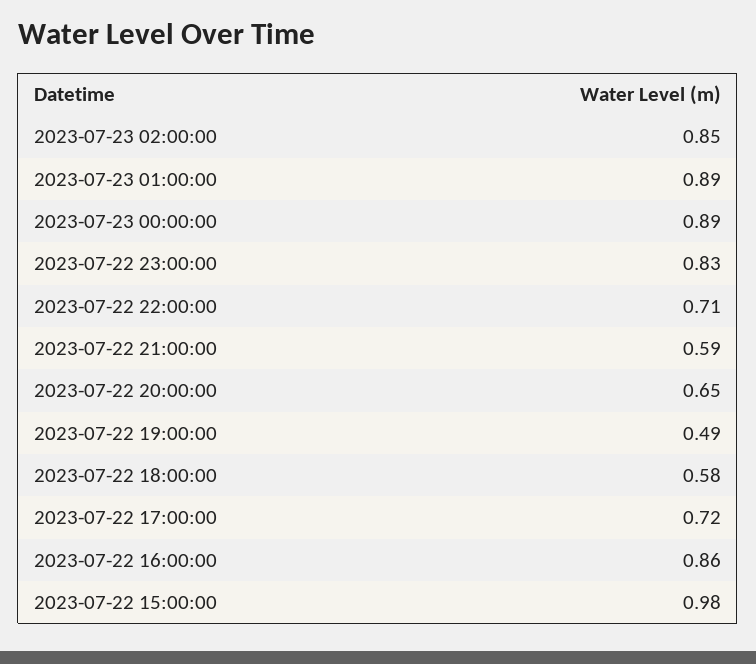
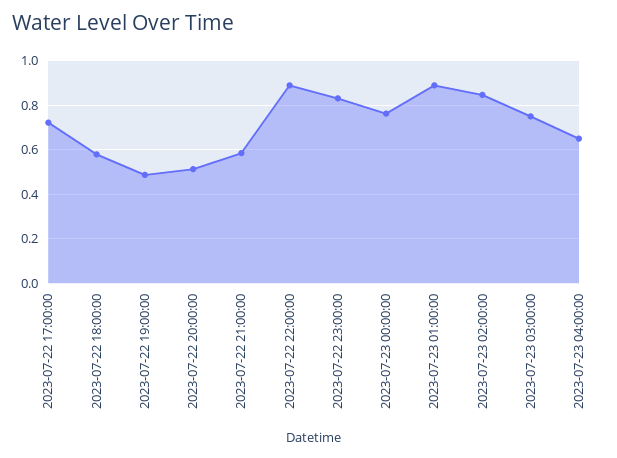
2023-07-23 00:00:00: 0.89 -> 0.75
2023-07-22 22:00:00: 0.71 -> 0.9
2023-07-22 20:00:00: 0.65 -> 0.5
2023-07-22 16:00:00: 0.86 -> none
2023-07-22 15:00:00: 0.98 -> none
2023-07-23 03:00:00: none -> 0.75
2023-07-23 04:00:00: none -> 0.65

